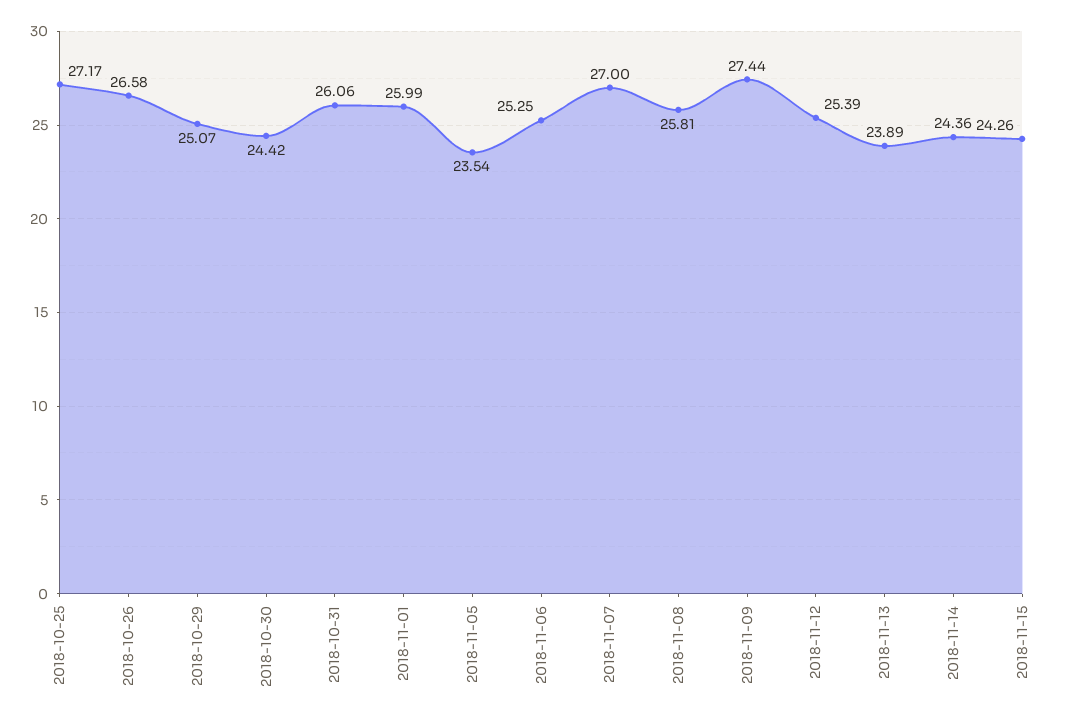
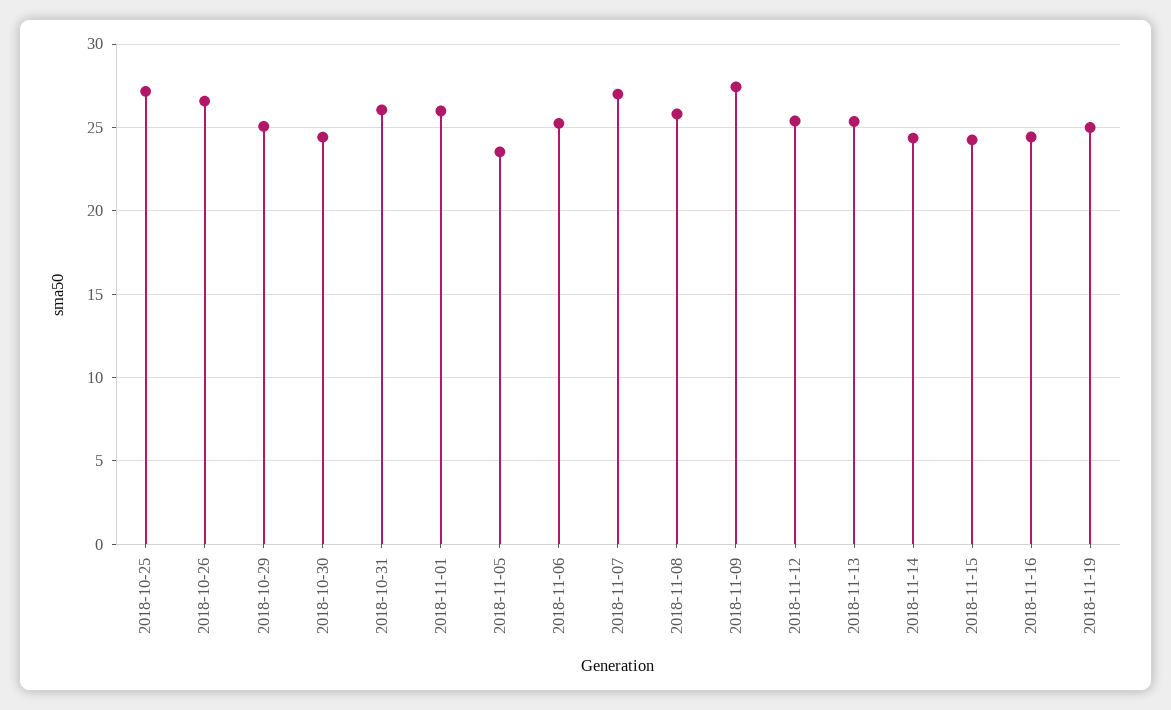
2018-11-13: 23.89 -> 25.5
2018-11-16: none -> 24.5
2018-11-19: none -> 25

